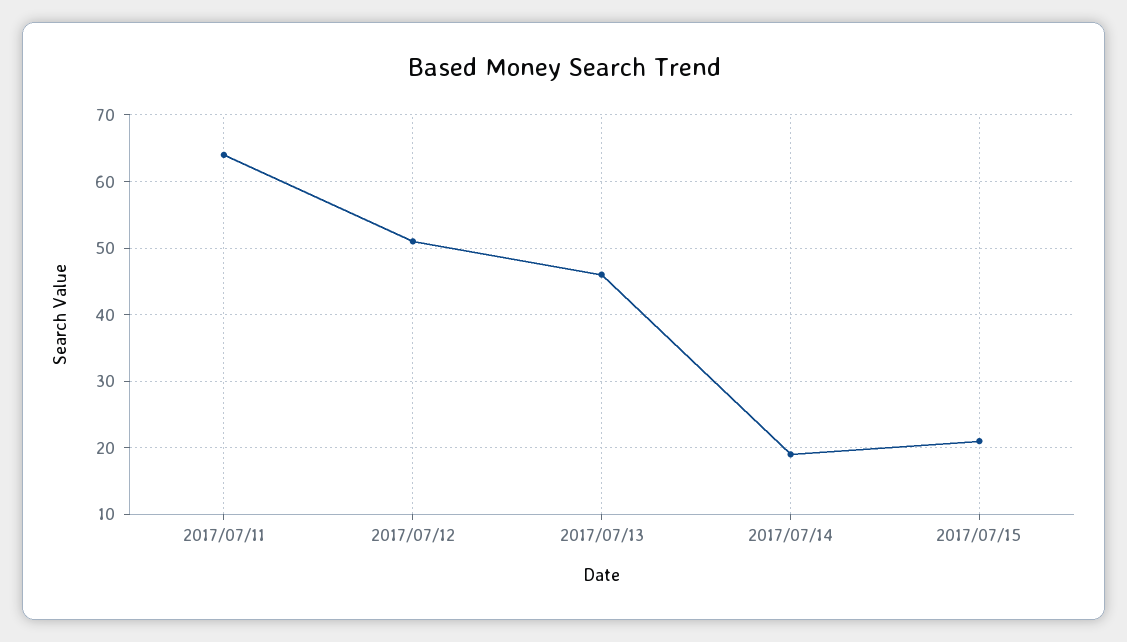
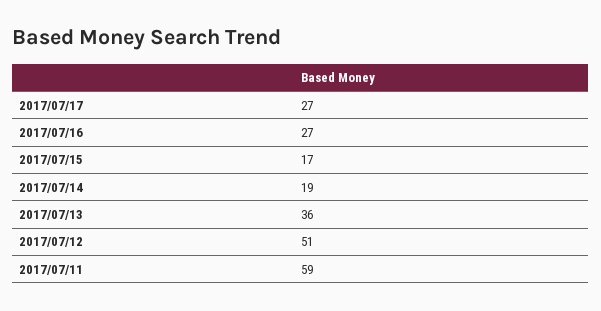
2017/07/11: 64 -> 59
2017/07/13: 46 -> 36
2017/07/15: 21 -> 17
2017/07/17: none -> 27
2017/07/16: none -> 27

